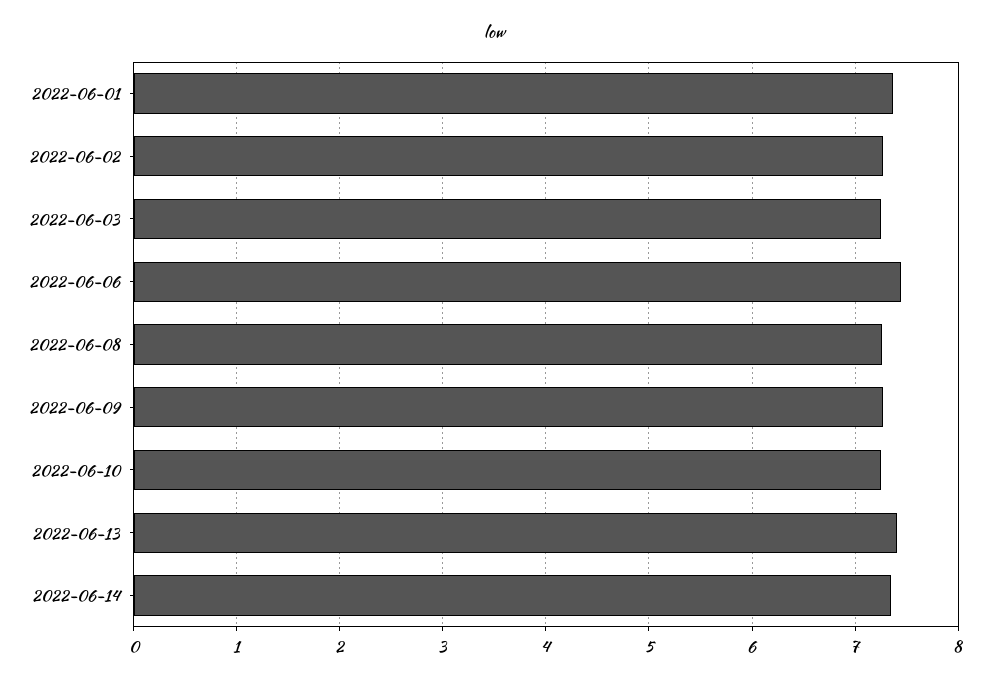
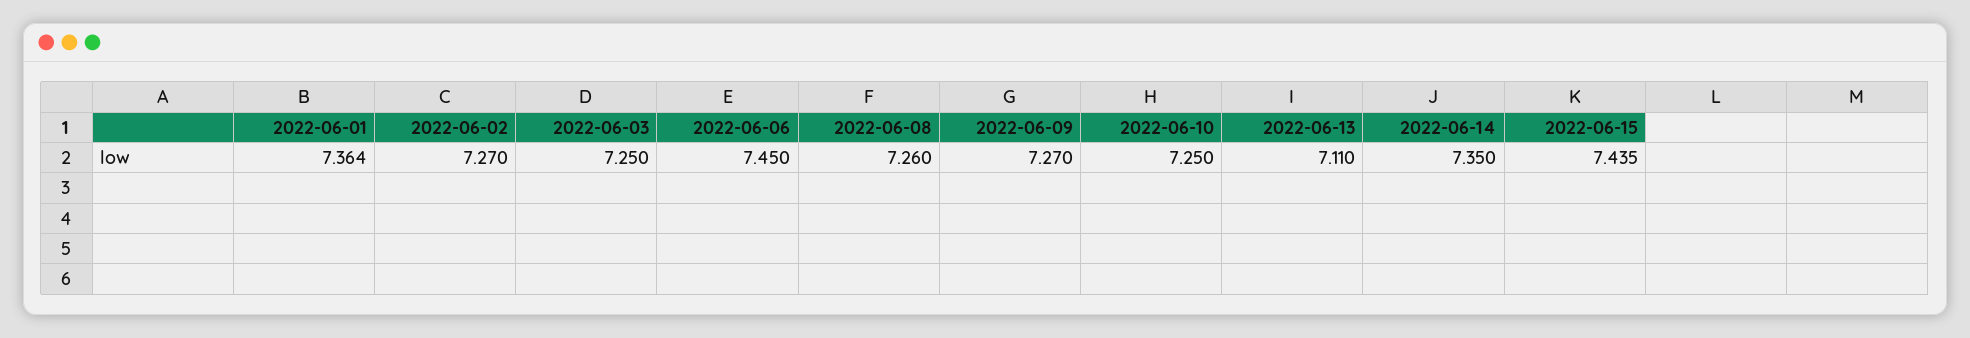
2022-06-13: 7.4 -> 7.11
2022-06-15: none -> 7.435

